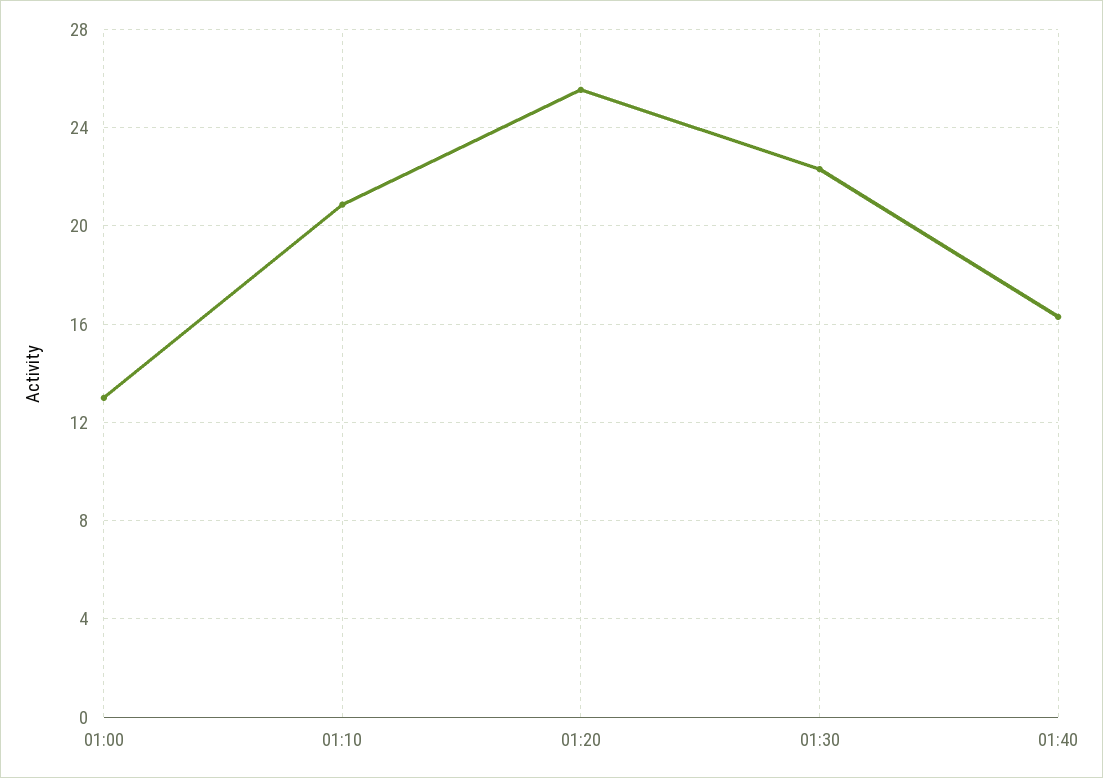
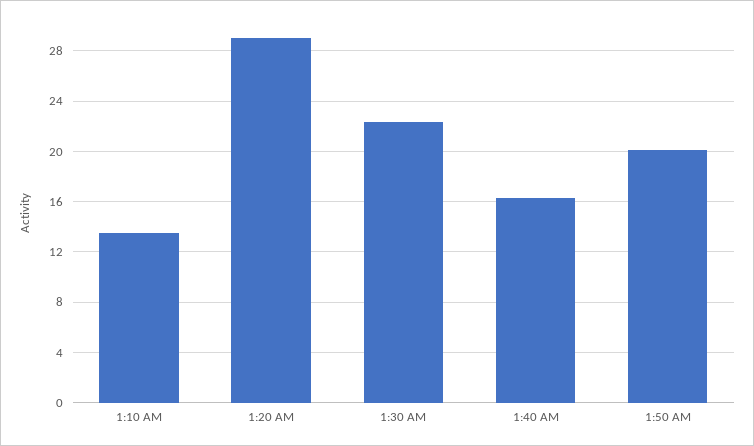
01:00: 13 -> none
01:10: 21 -> 13.5
01:20: 25.5 -> 29
1:50 AM: none -> 20

